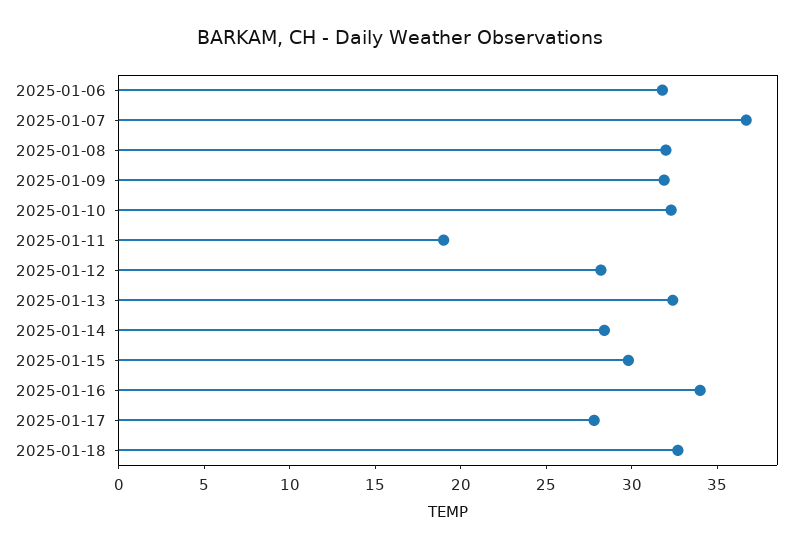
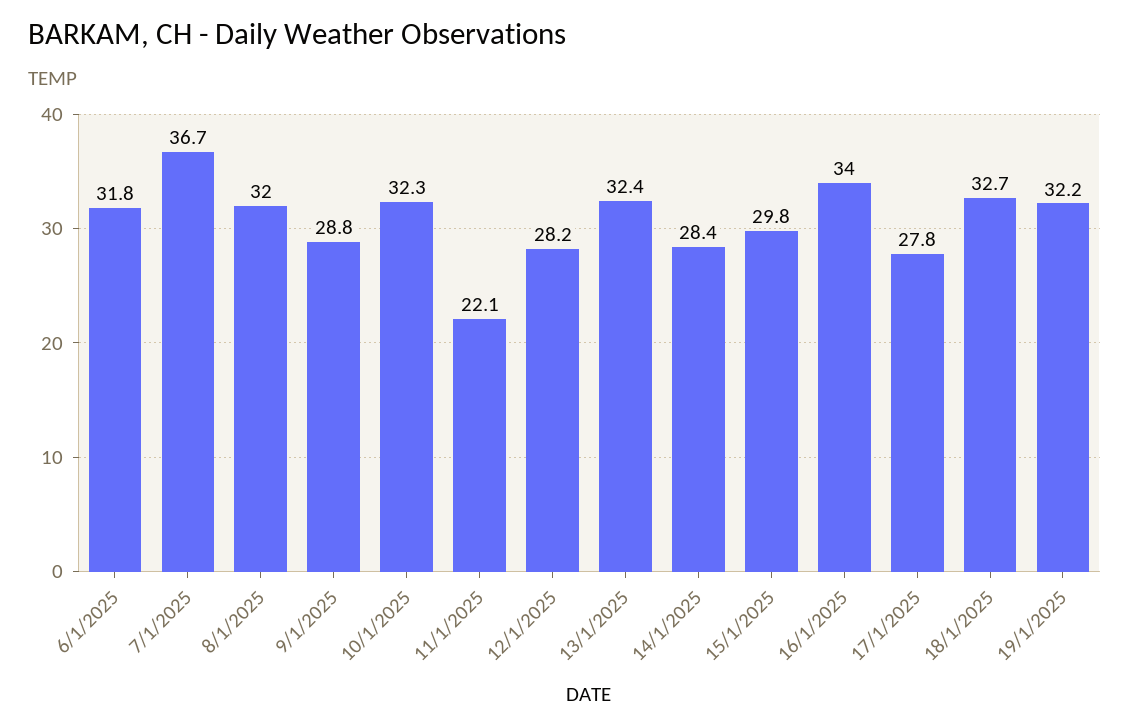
2025-01-09: 32 -> 28.8
2025-01-11: 19 -> 22.1
19/1/2025: none -> 32.2

